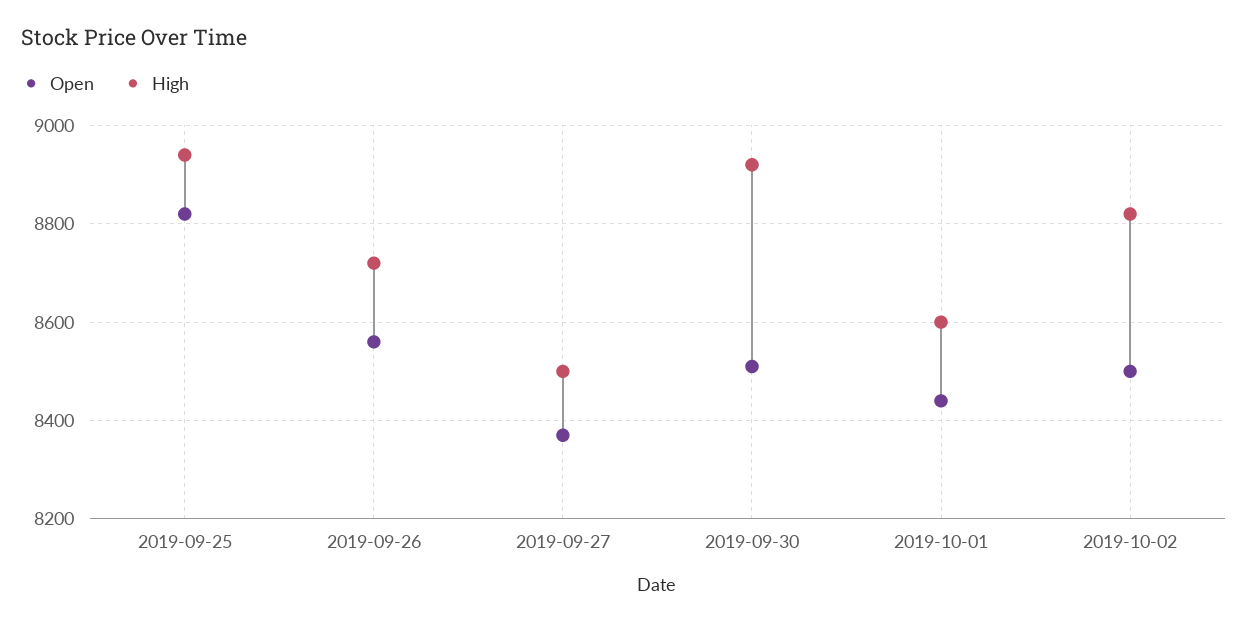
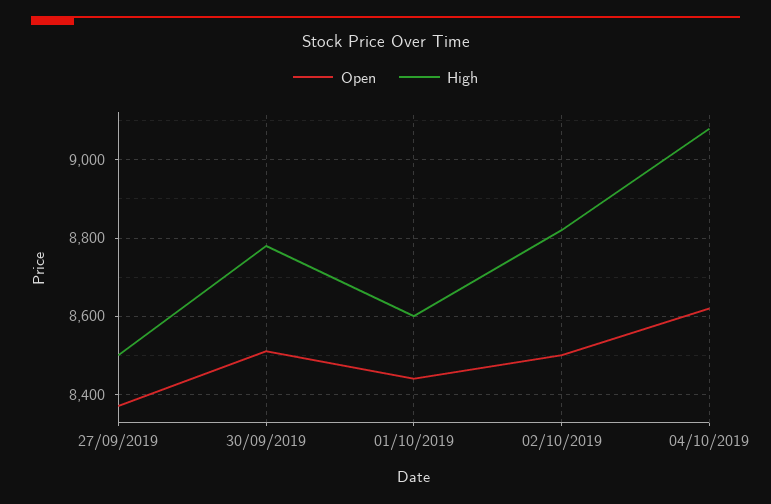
Open, 2019-09-25: 8820 -> none
High, 2019-09-25: 8940 -> none
Open, 2019-09-26: 8560 -> none
High, 2019-09-26: 8720 -> none
High, 2019-09-30: 8920 -> 8780
Open, 04/10/2019: none -> 8620
High, 04/10/2019: none -> 9080

